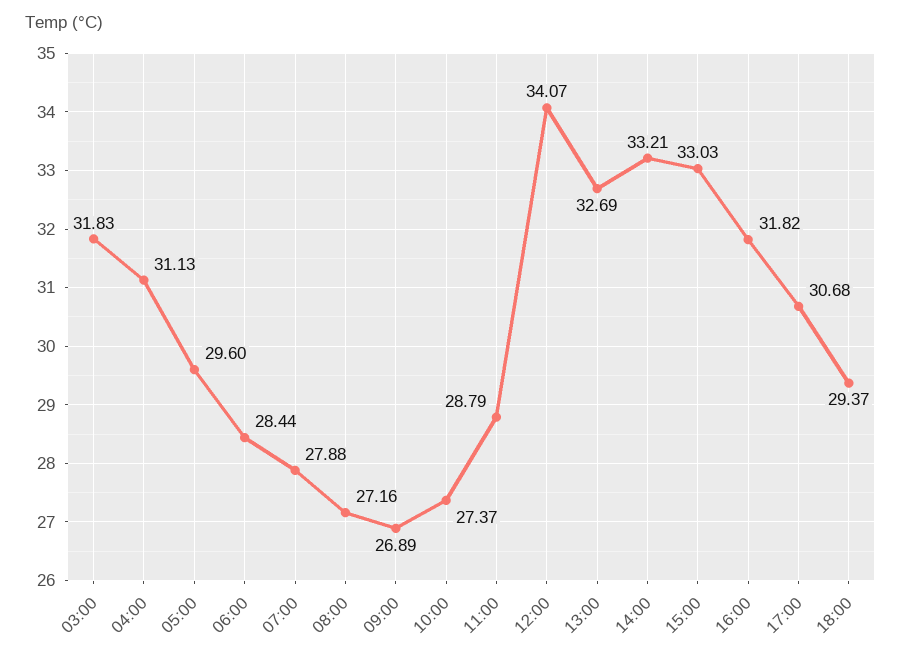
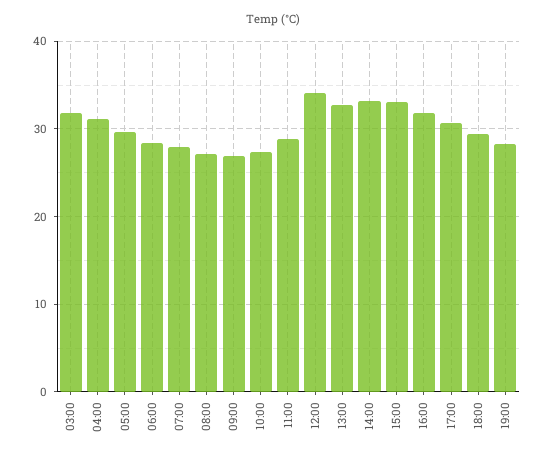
19:00: none -> 28

